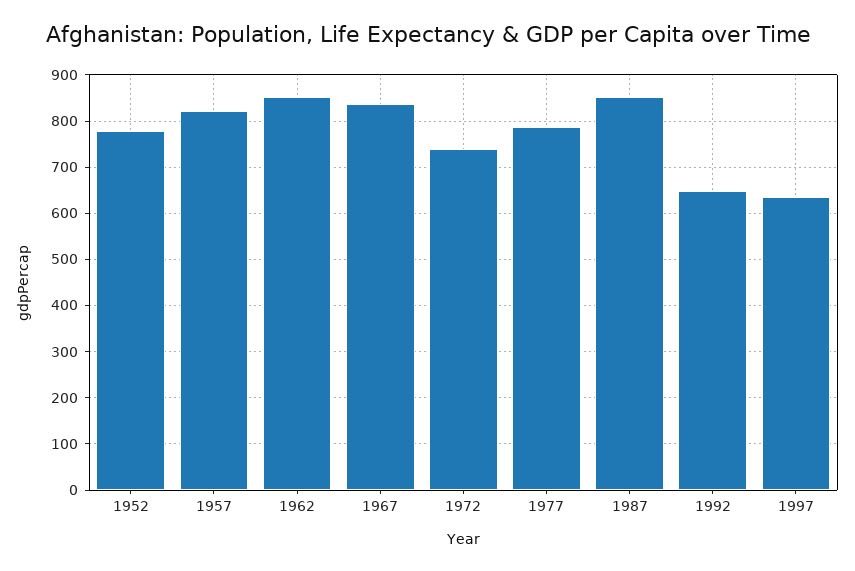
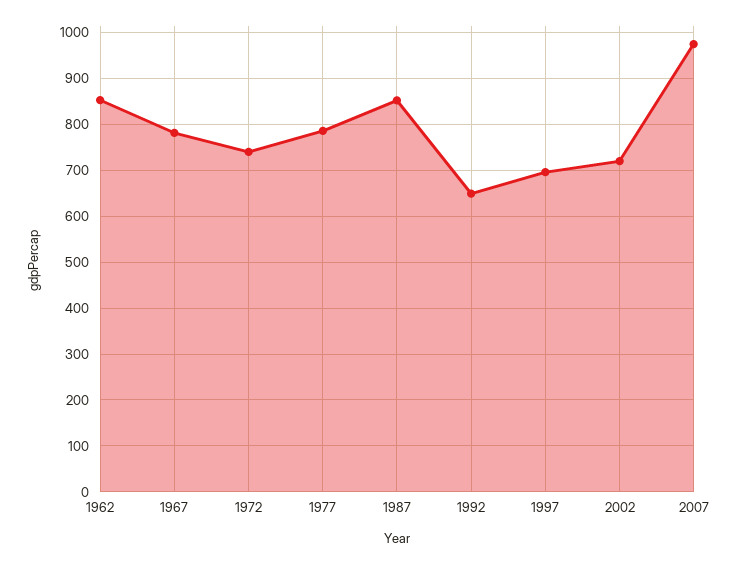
1952: 780 -> none
1957: 820 -> none
1967: 840 -> 780
1997: 640 -> 700
2002: none -> 720
2007: none -> 980

